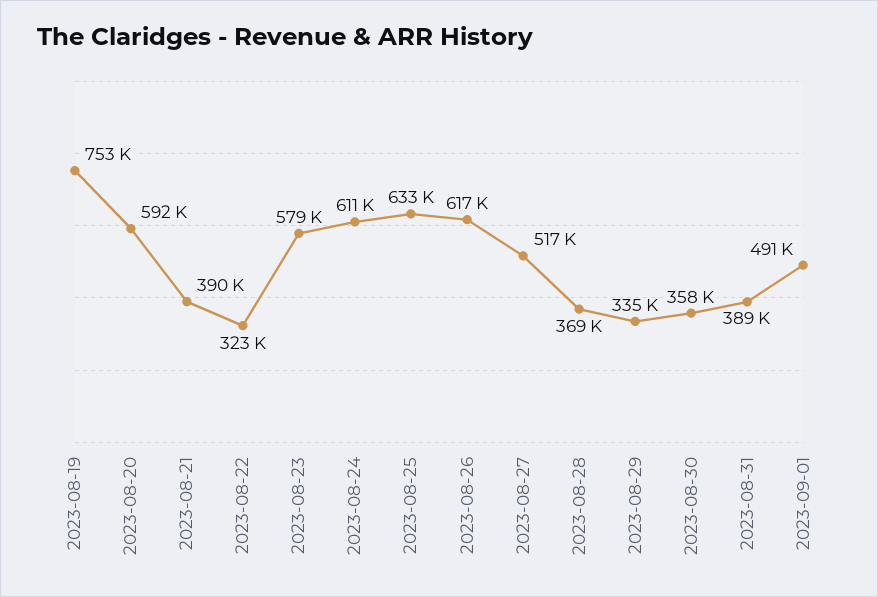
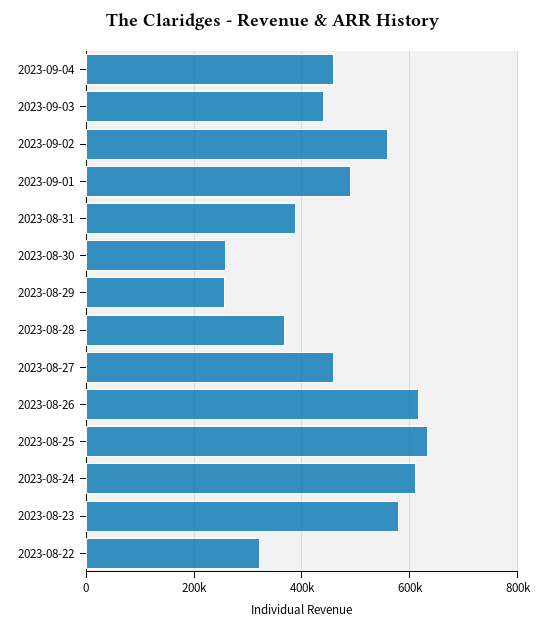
2023-08-19: 753000 -> none
2023-08-20: 592000 -> none
2023-08-21: 390000 -> none
2023-08-27: 517000 -> 460000
2023-08-29: 335000 -> 260000
2023-08-30: 358000 -> 260000
2023-09-04: none -> 460000
2023-09-03: none -> 440000
2023-09-02: none -> 560000

